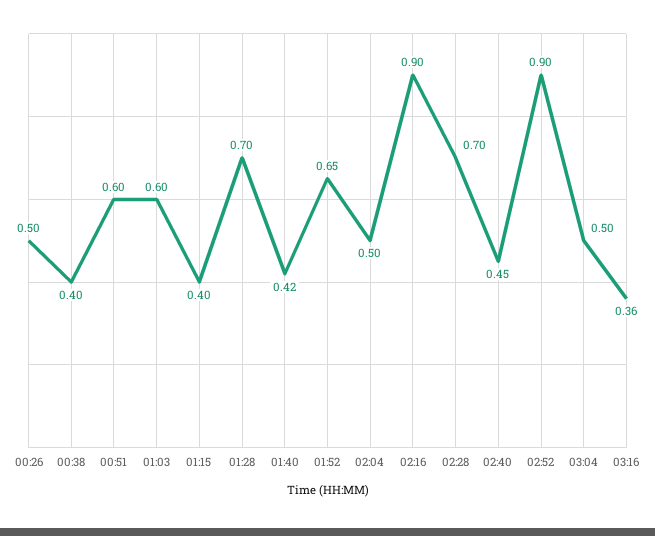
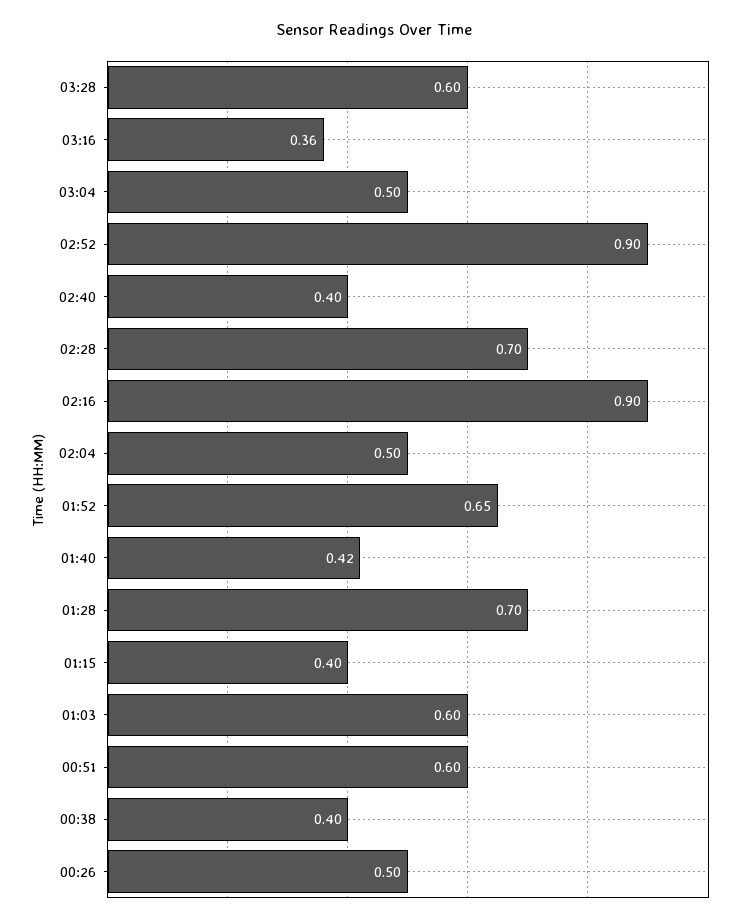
02:40: 0.45 -> 0.4
03:28: none -> 0.6

